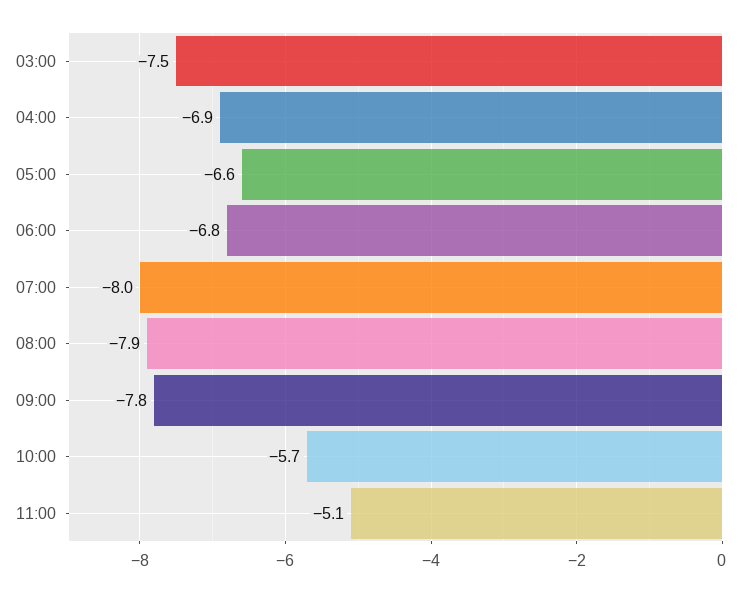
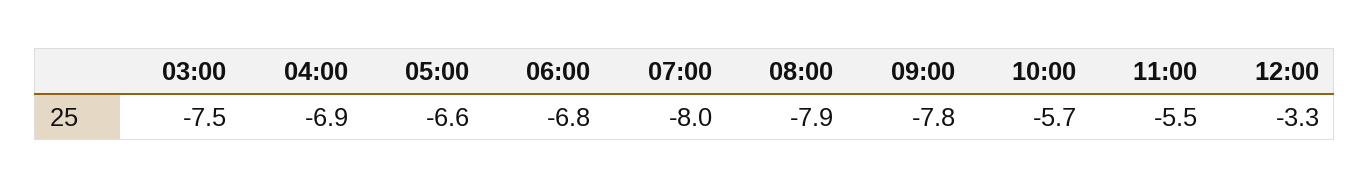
11:00: -5.1 -> -5.5
12:00: none -> -3.3

